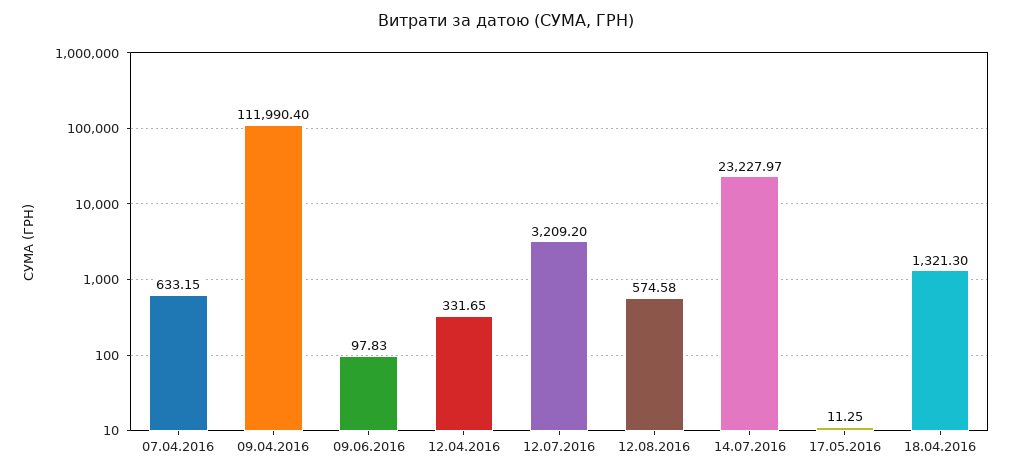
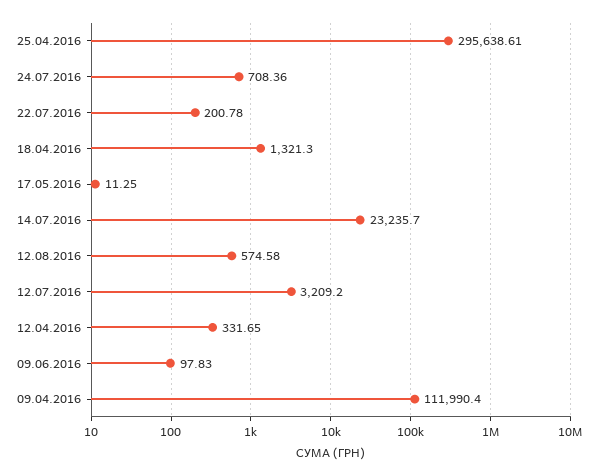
07.04.2016: 633.15 -> none
14.07.2016: 23227.97 -> 23235.7
25.04.2016: none -> 295638.61
24.07.2016: none -> 708.36
22.07.2016: none -> 200.78

